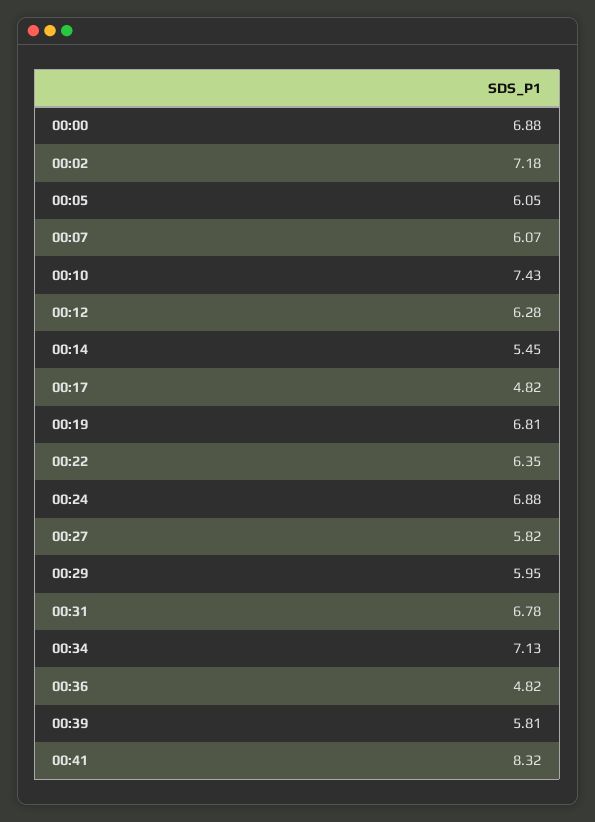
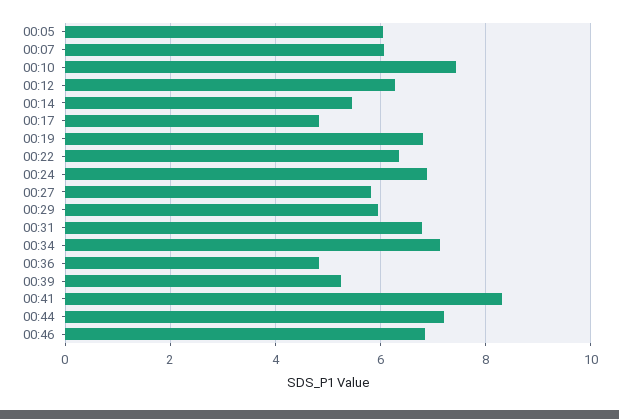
00:00: 6.88 -> none
00:02: 7.18 -> none
00:39: 5.81 -> 5.2
00:44: none -> 7.2
00:46: none -> 6.8

